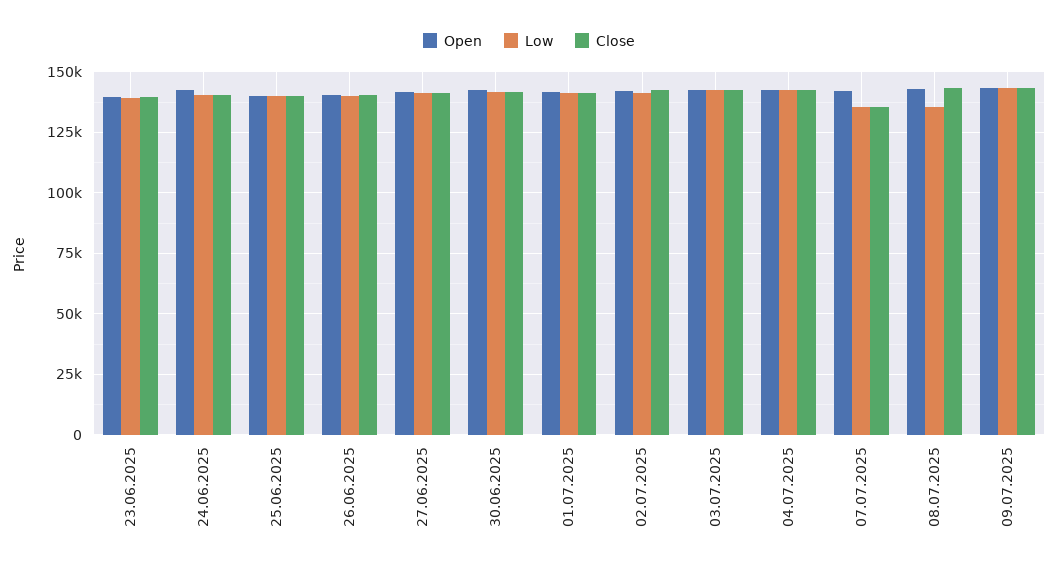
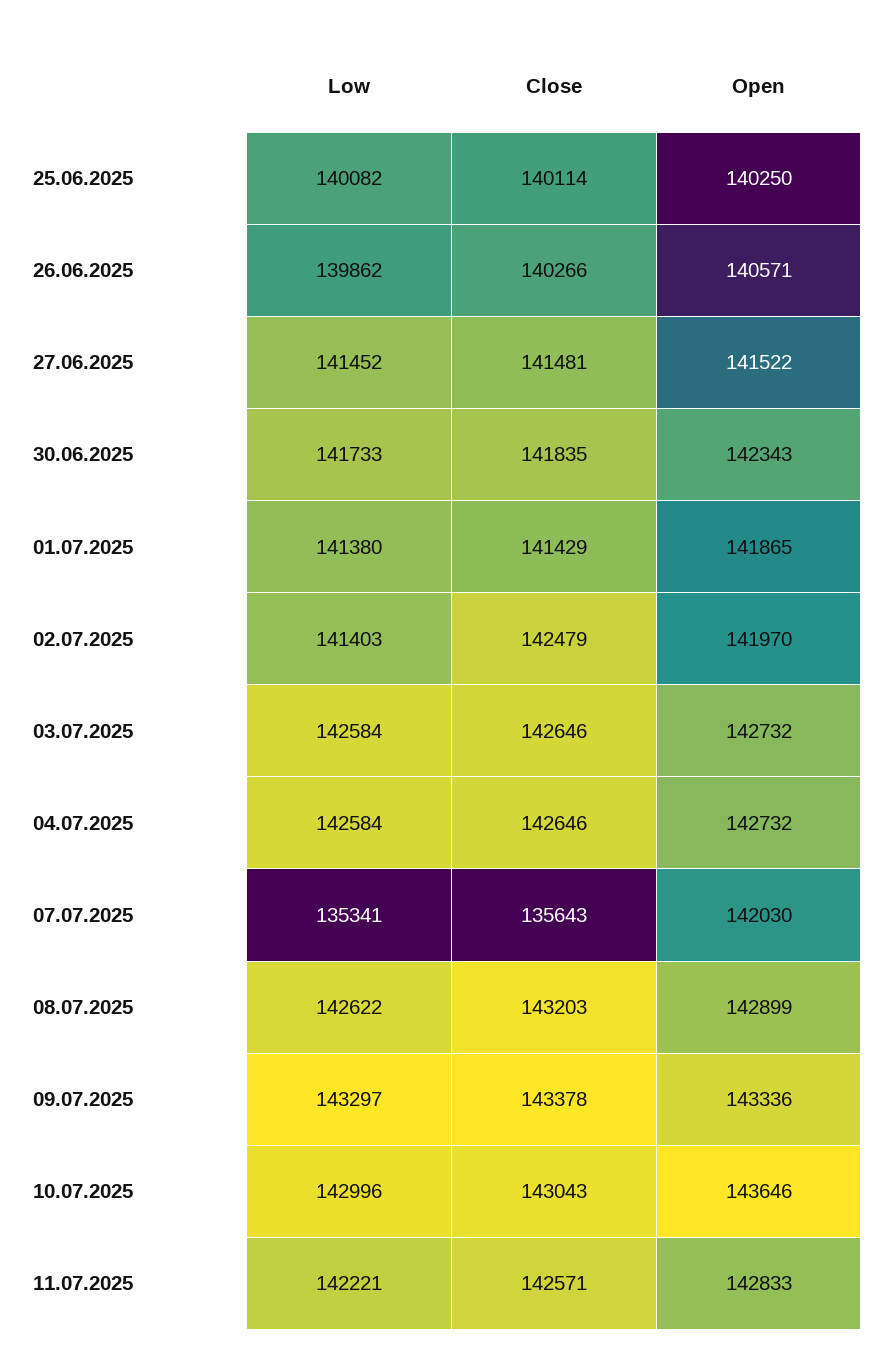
Open, 23.06.2025: 140000 -> none
Low, 23.06.2025: 140000 -> none
Close, 23.06.2025: 140000 -> none
Open, 24.06.2025: 142500 -> none
Low, 24.06.2025: 140000 -> none
Close, 24.06.2025: 140000 -> none
Low, 08.07.2025: 135000 -> 142622
Low, 10.07.2025: none -> 142996
Close, 10.07.2025: none -> 143043
Open, 10.07.2025: none -> 143646
Low, 11.07.2025: none -> 142221
Close, 11.07.2025: none -> 142571
Open, 11.07.2025: none -> 142833

